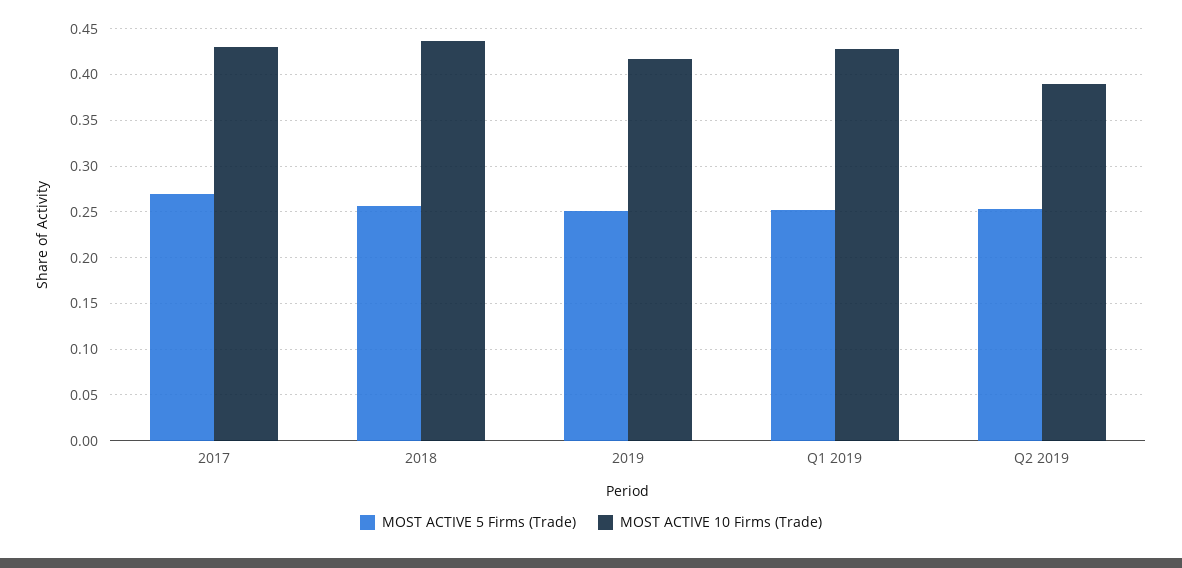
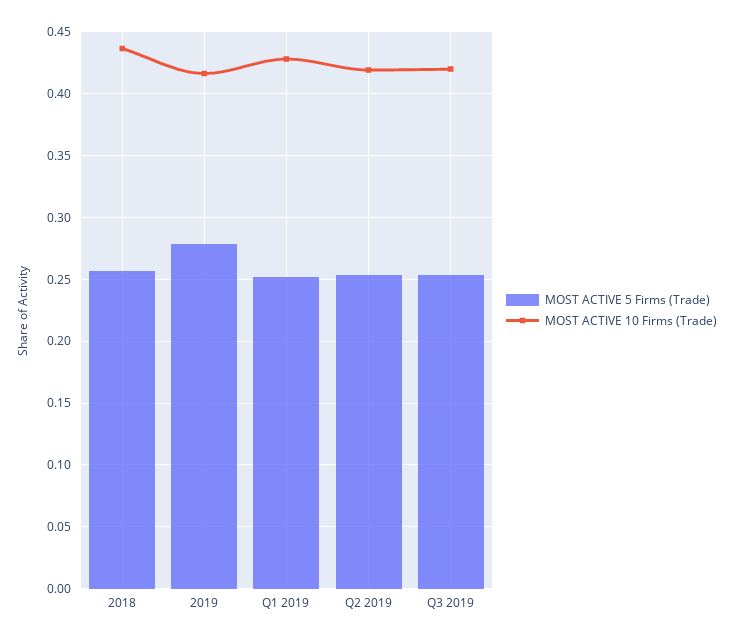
MOST ACTIVE 5 Firms (Trade), 2017: 0.27 -> none
MOST ACTIVE 10 Firms (Trade), 2017: 0.43 -> none
MOST ACTIVE 5 Firms (Trade), 2019: 0.25 -> 0.28
MOST ACTIVE 10 Firms (Trade), Q2 2019: 0.39 -> 0.42
MOST ACTIVE 5 Firms (Trade), Q3 2019: none -> 0.255
MOST ACTIVE 10 Firms (Trade), Q3 2019: none -> 0.42

